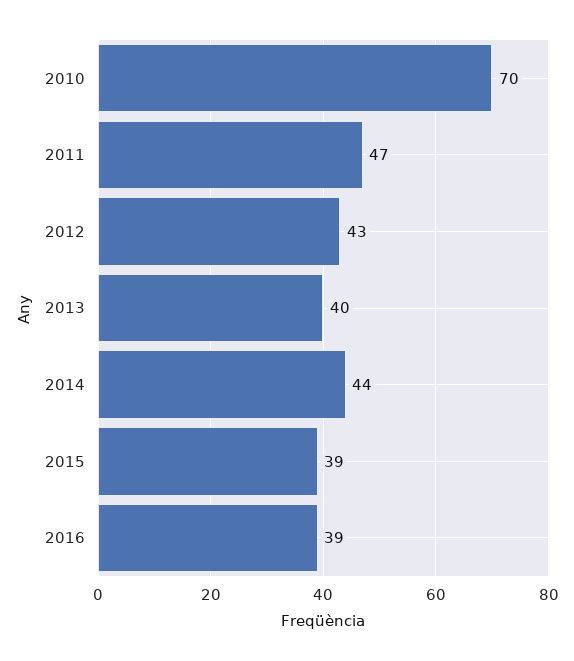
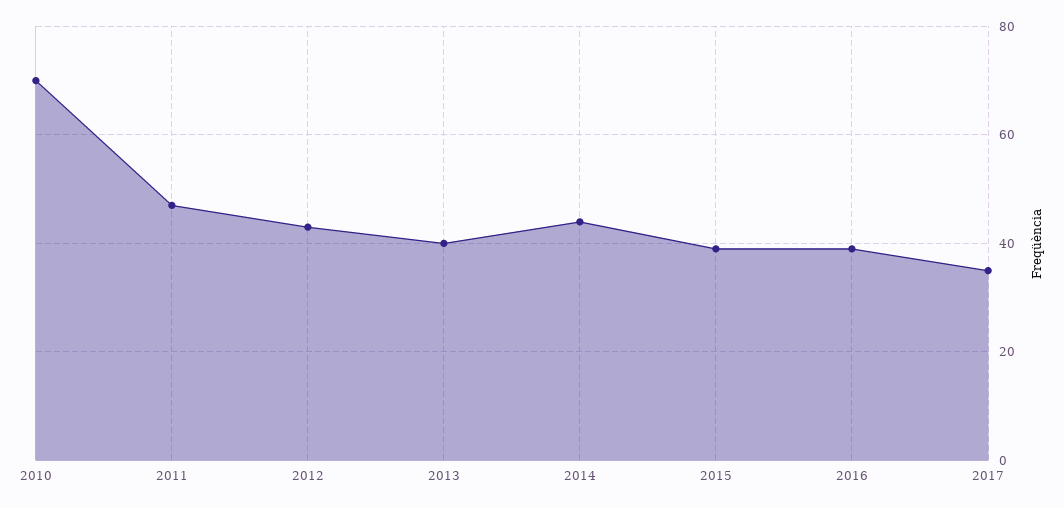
2017: none -> 35

